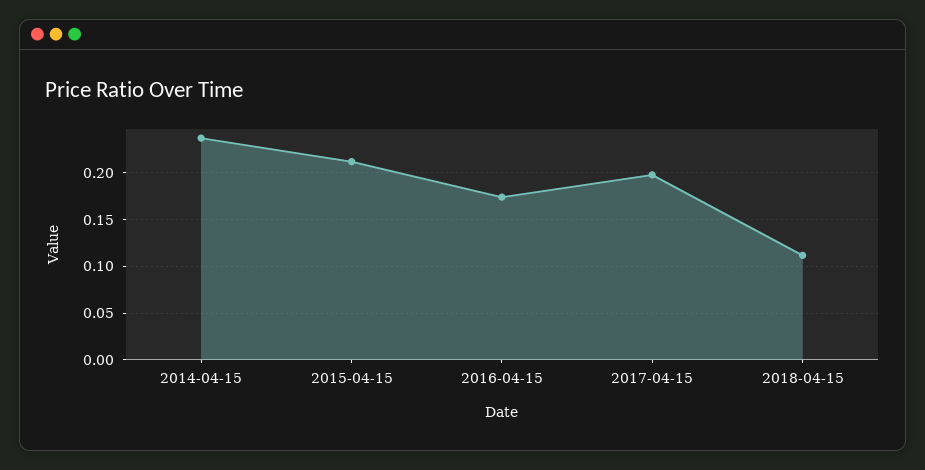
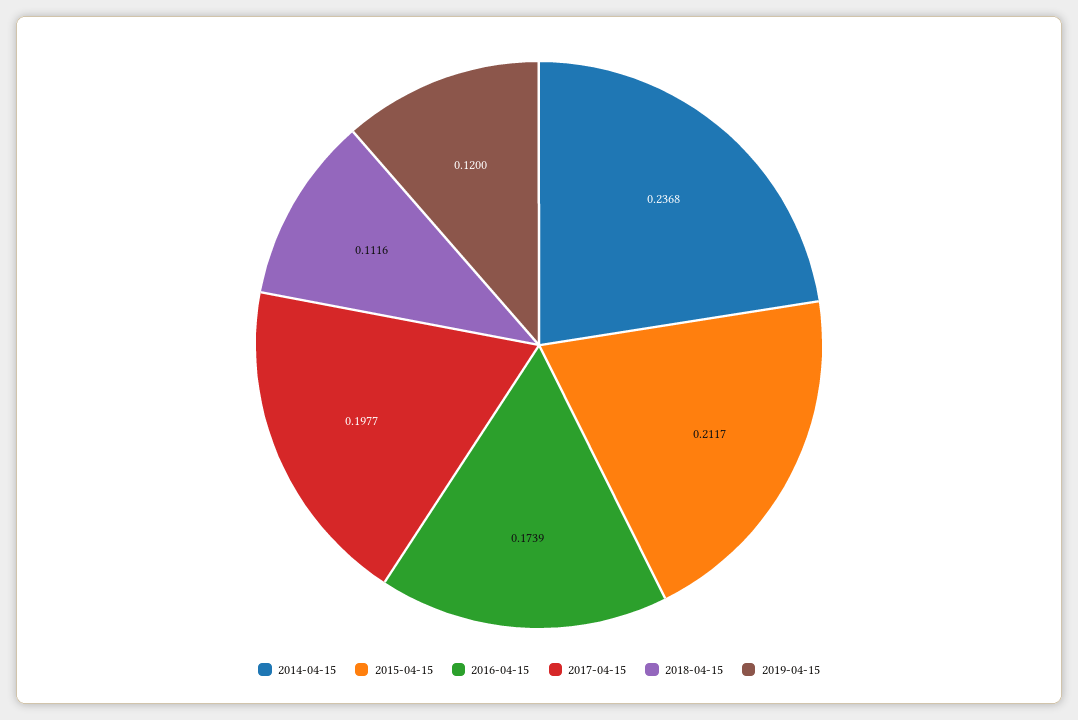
2019-04-15: none -> 0.12

